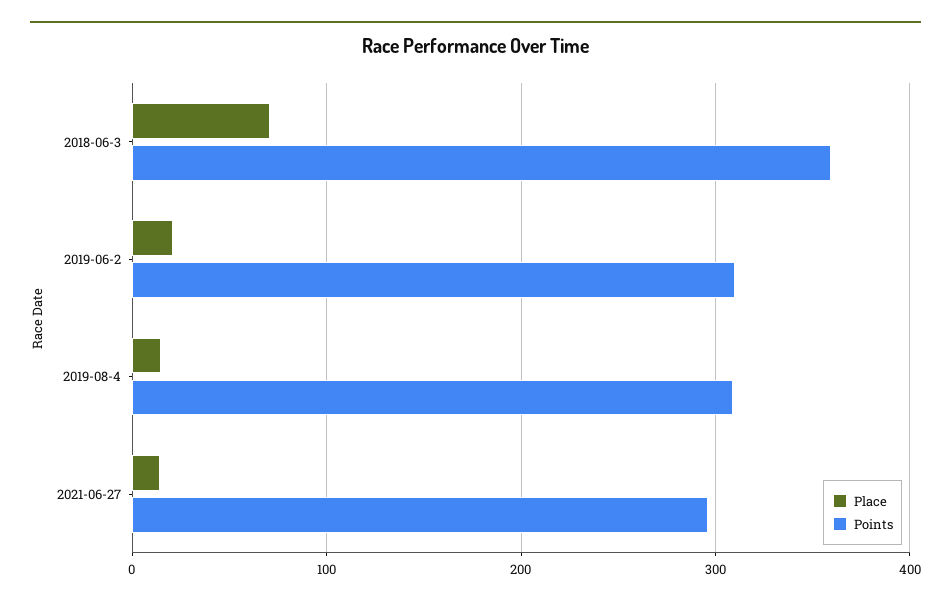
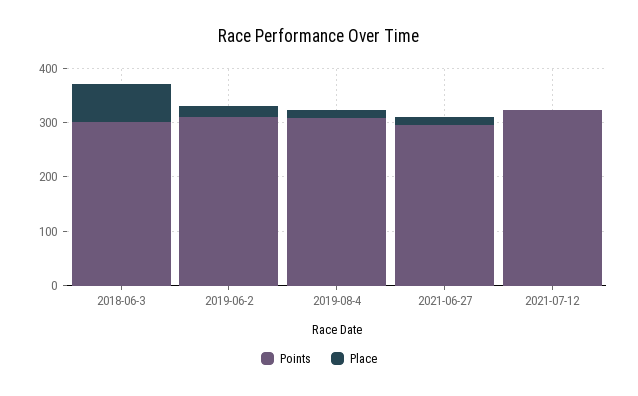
Points, 2018-06-3: 360 -> 300
Points, 2021-07-12: none -> 320
Place, 2021-07-12: none -> 0

